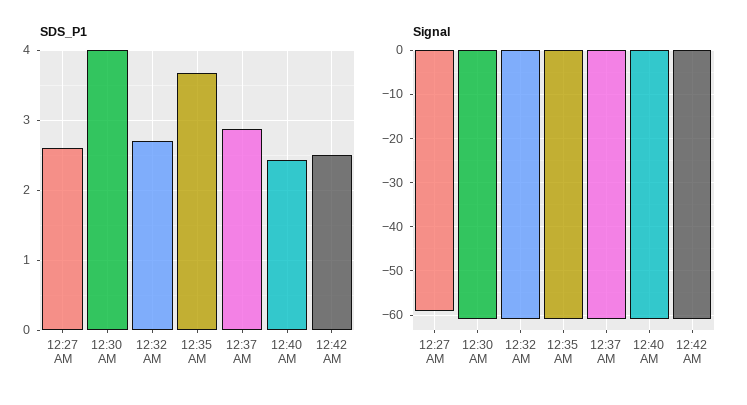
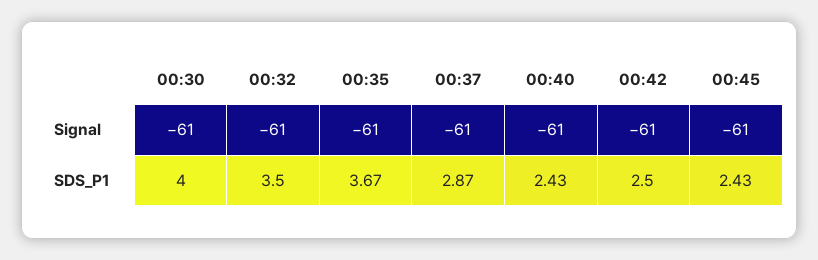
SDS_P1, 12:27 AM: 2.6 -> none
SDS_P1, 12:32 AM: 2.7 -> 3.5
Signal, 12:27 AM: -60 -> none
Signal, 00:45: none -> -61
SDS_P1, 00:45: none -> 2.43

